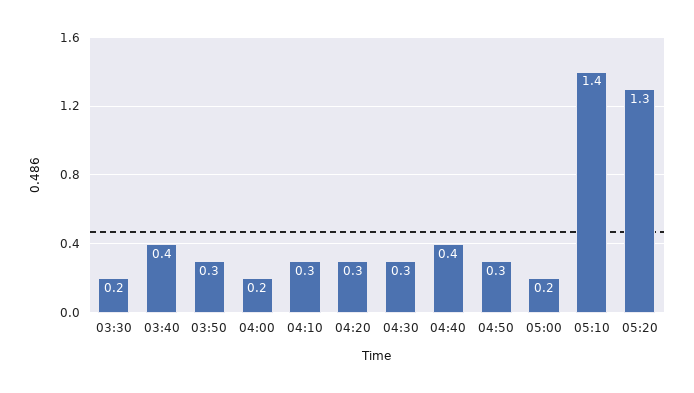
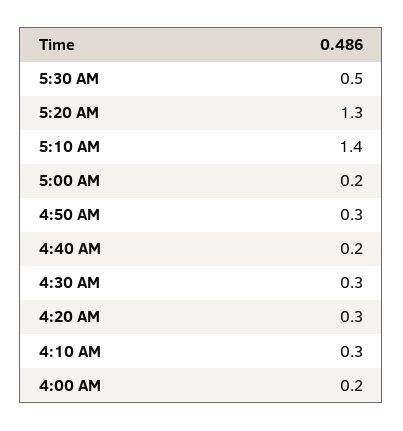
03:30: 0.2 -> none
03:40: 0.4 -> none
03:50: 0.3 -> none
04:40: 0.4 -> 0.2
5:30 AM: none -> 0.5

